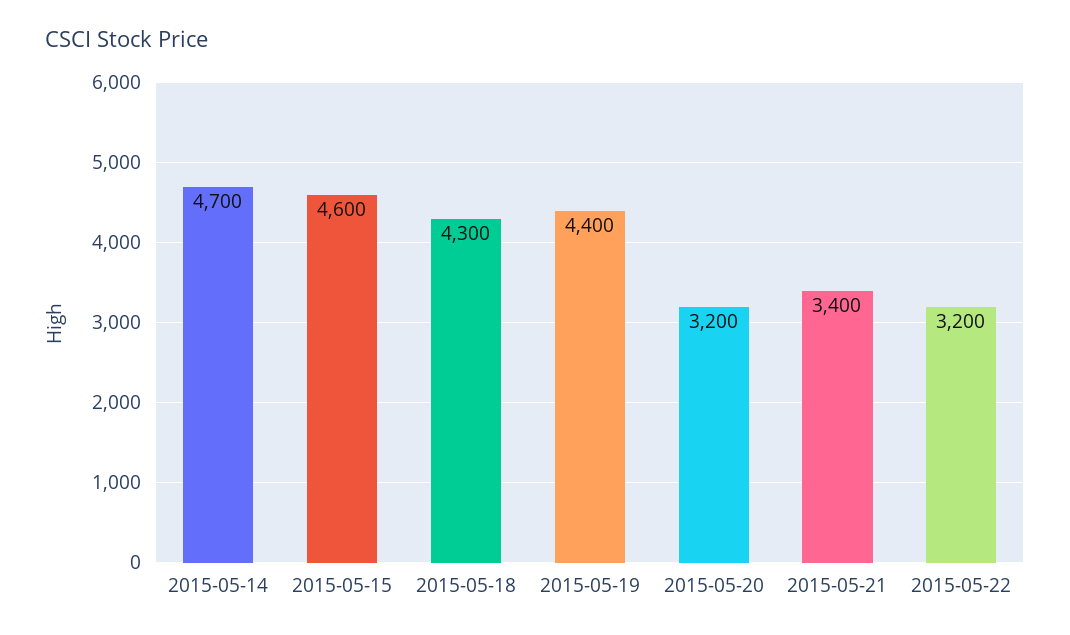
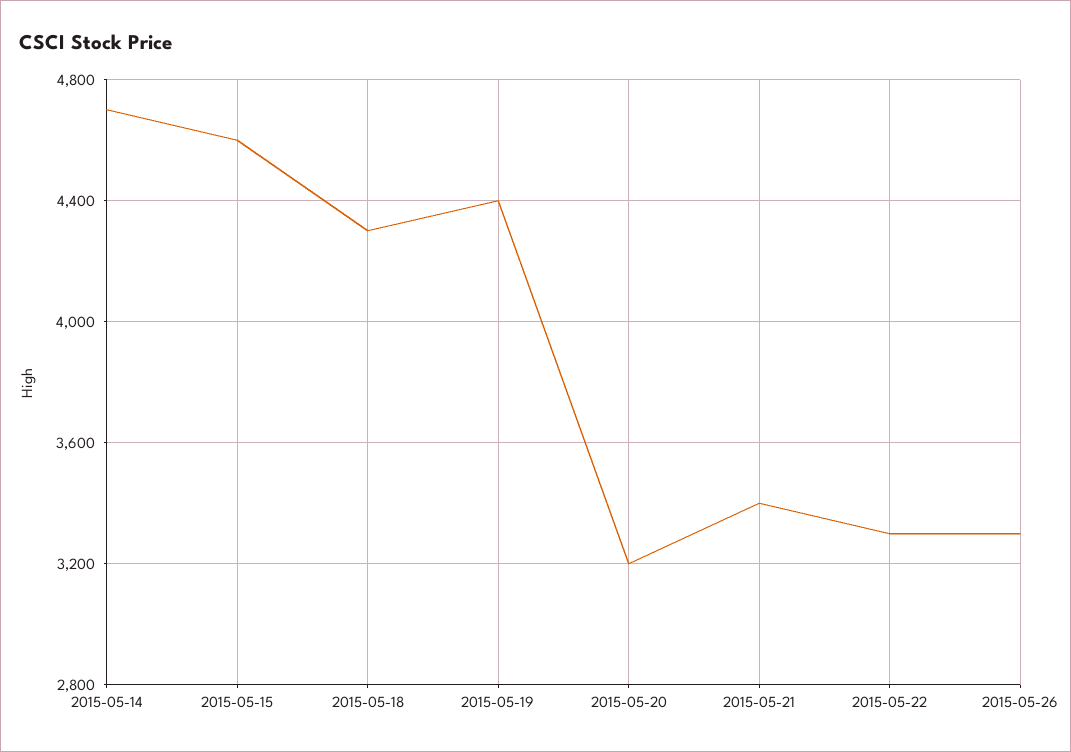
2015-05-22: 3200 -> 3300
2015-05-26: none -> 3300

